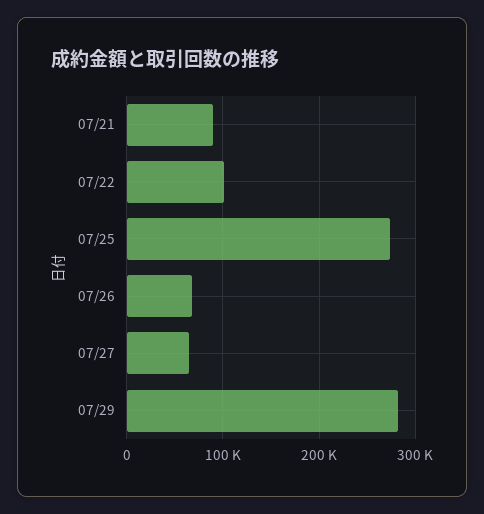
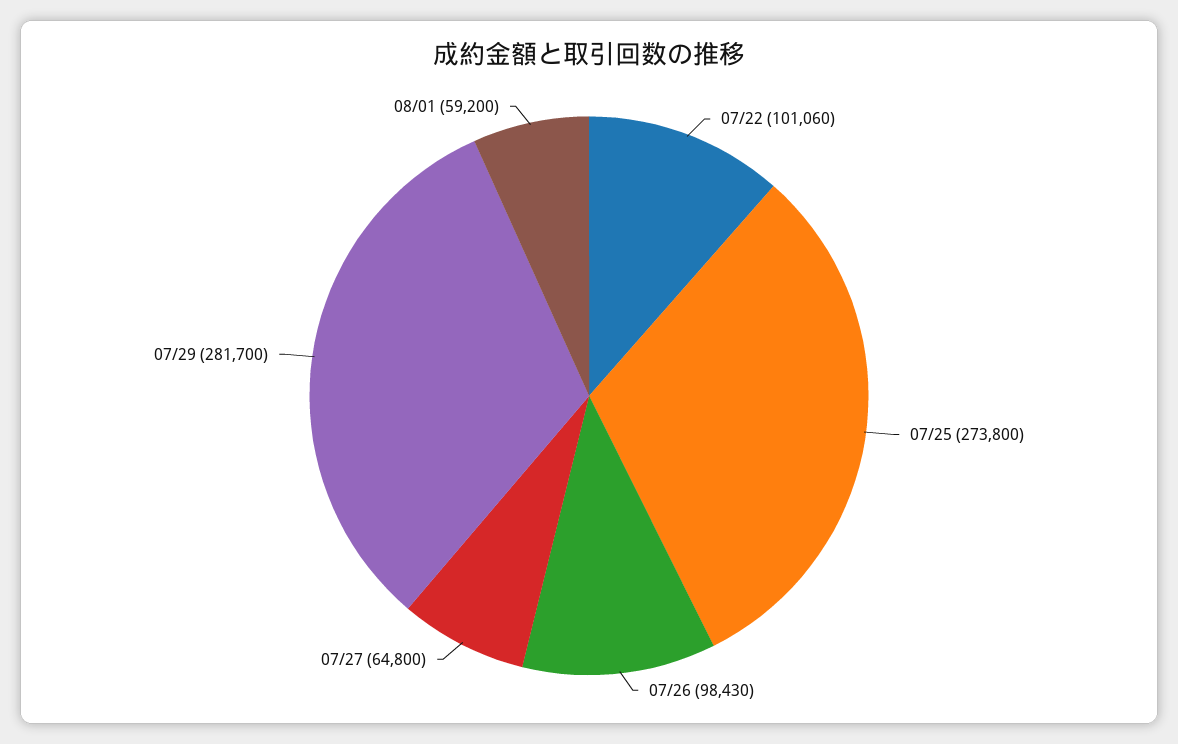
07/21: 90000 -> none
07/26: 70000 -> 98430
08/01: none -> 59200

